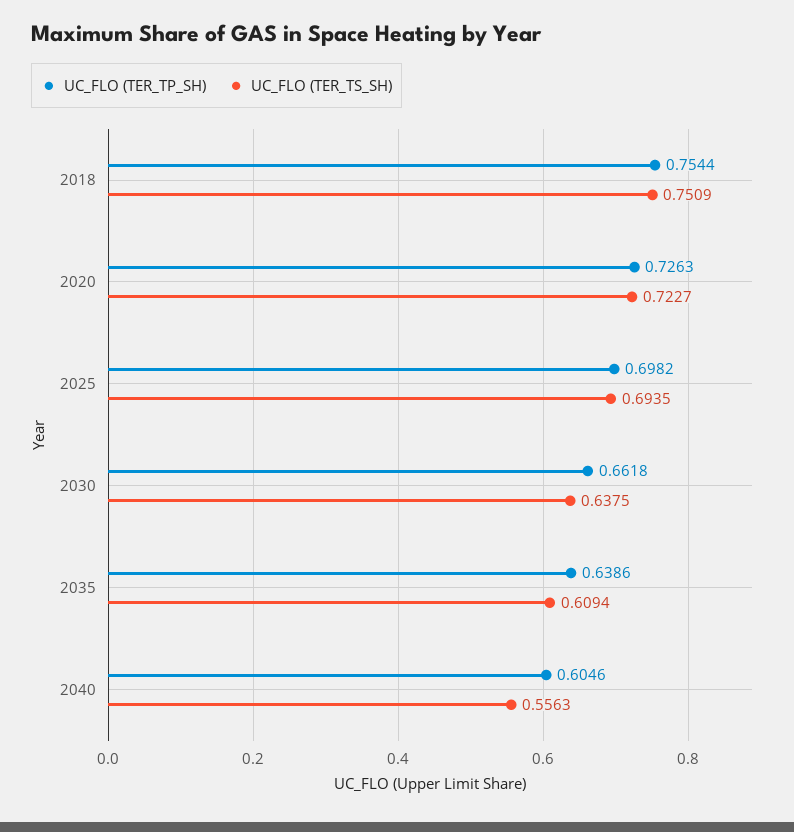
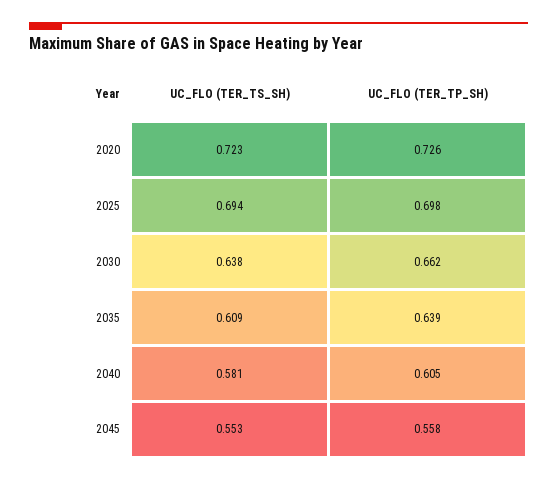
UC_FLO (TER_TP_SH), 2018: 0.7544 -> none
UC_FLO (TER_TS_SH), 2018: 0.7509 -> none
UC_FLO (TER_TS_SH), 2040: 0.5563 -> 0.581
UC_FLO (TER_TS_SH), 2045: none -> 0.553
UC_FLO (TER_TP_SH), 2045: none -> 0.558

